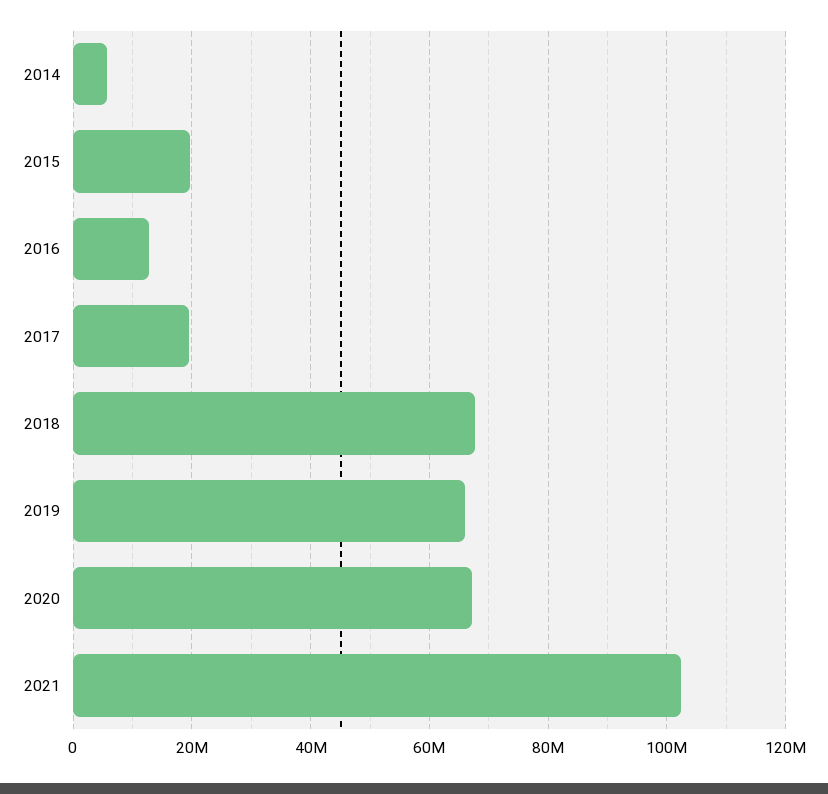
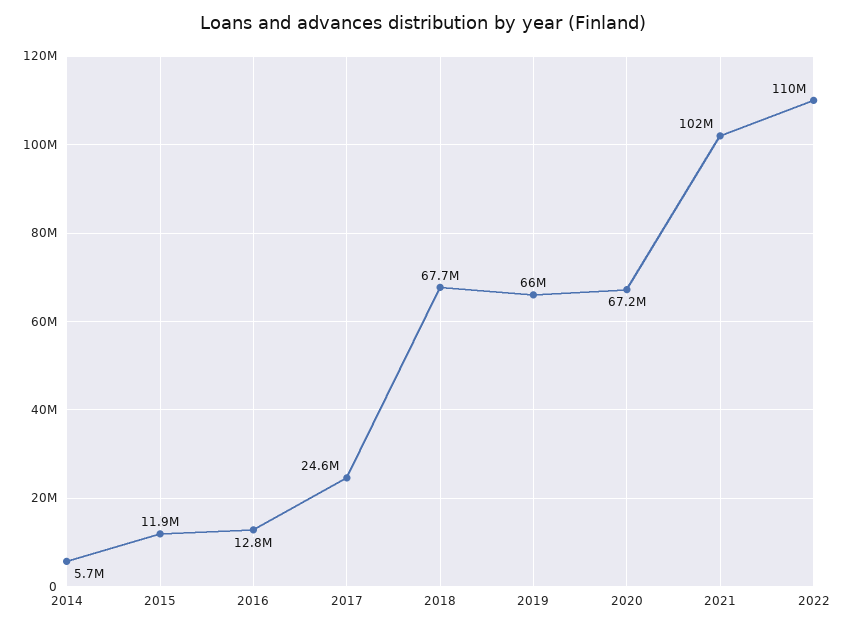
2015: 20000000 -> 11900000
2017: 20000000 -> 24600000
2022: none -> 110000000

